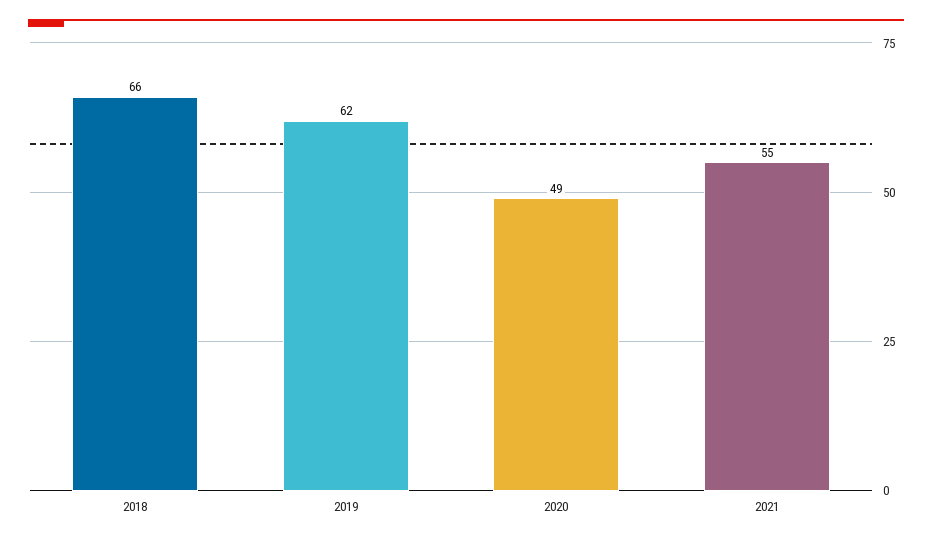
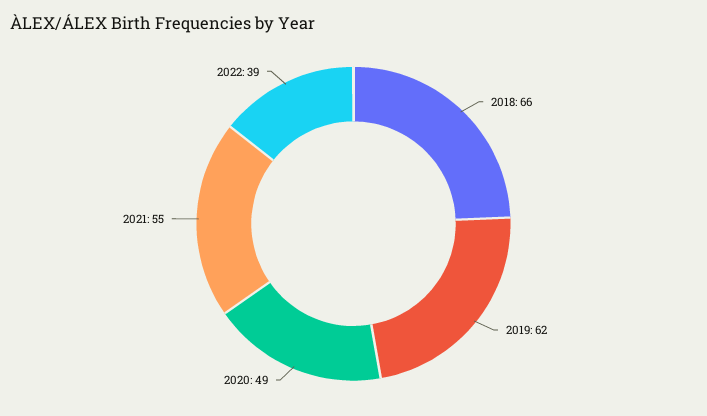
2022: none -> 39

